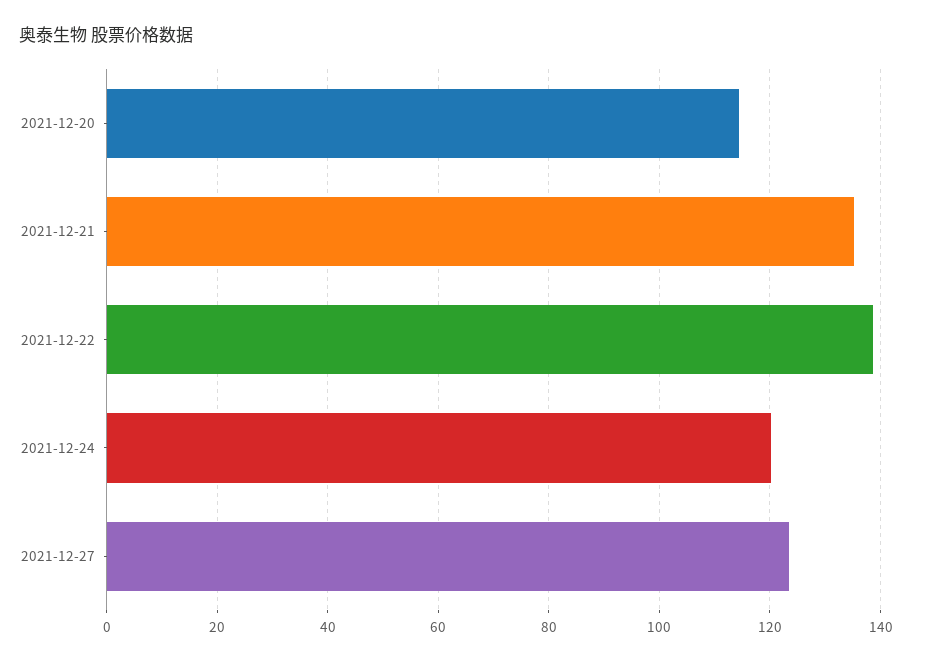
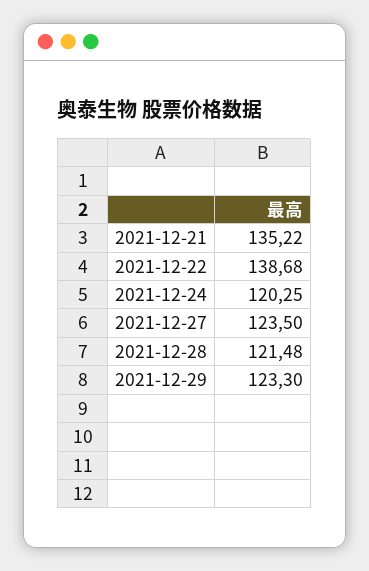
2021-12-20: 114 -> none
2021-12-28: none -> 121.48
2021-12-29: none -> 123.3

